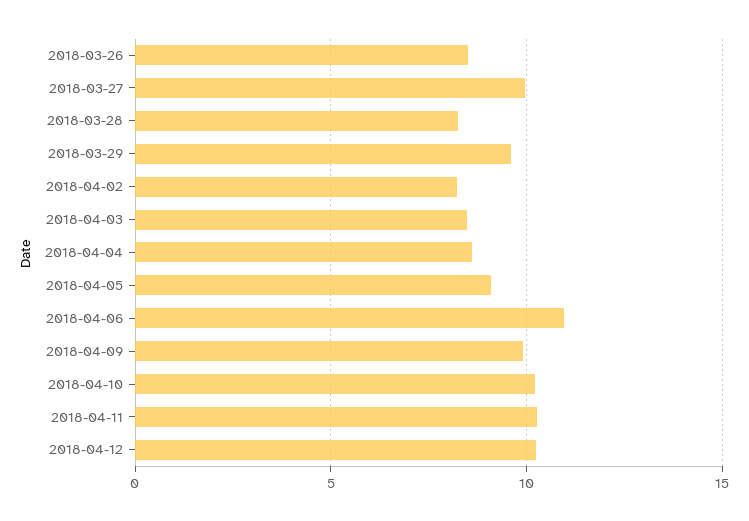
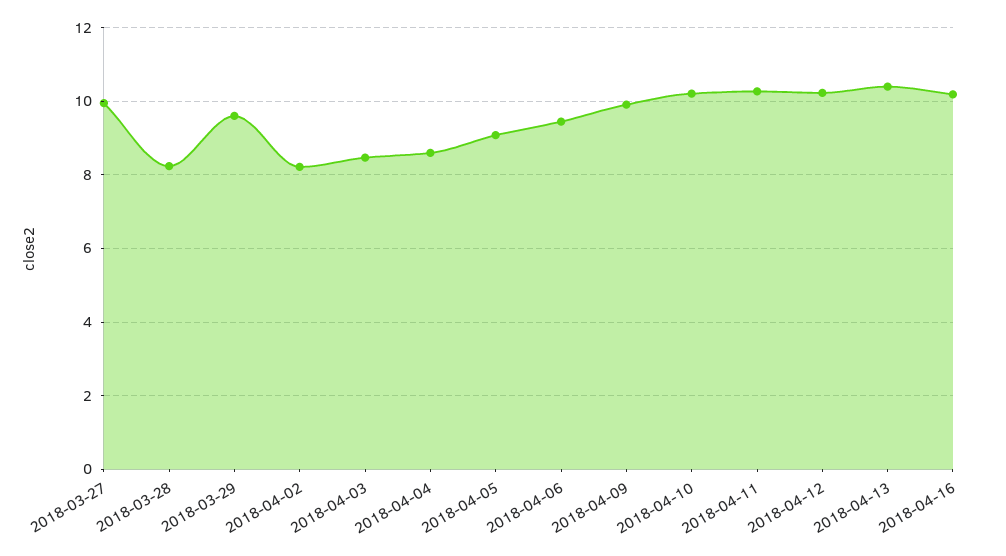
2018-03-26: 8.5 -> none
2018-04-06: 11 -> 9.4
2018-04-13: none -> 10.4
2018-04-16: none -> 10.2

